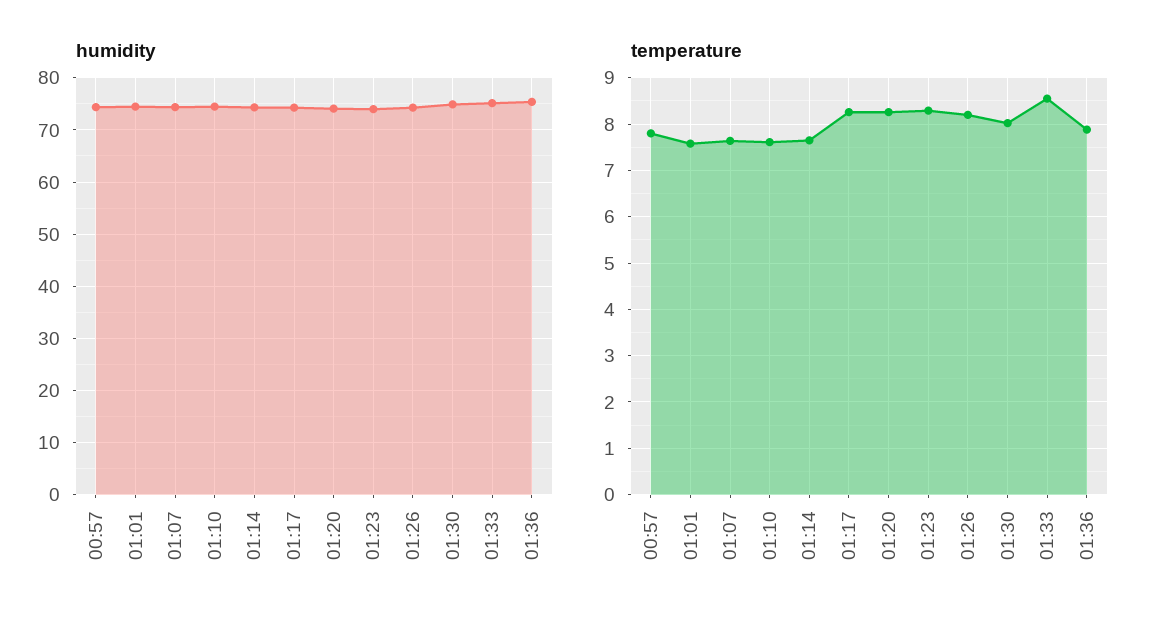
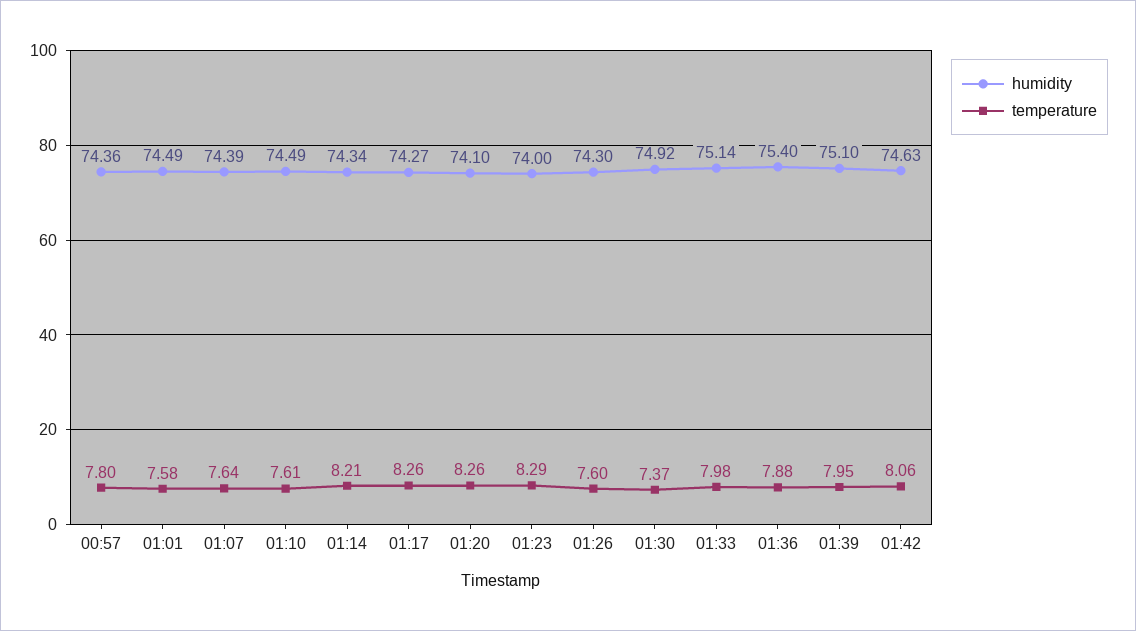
temperature, 01:14: 7.6 -> 8.21
temperature, 01:26: 8.2 -> 7.6
temperature, 01:30: 8 -> 7.37
temperature, 01:33: 8.6 -> 7.98
humidity, 01:39: none -> 75.1
temperature, 01:39: none -> 7.95
humidity, 01:42: none -> 74.63
temperature, 01:42: none -> 8.06

